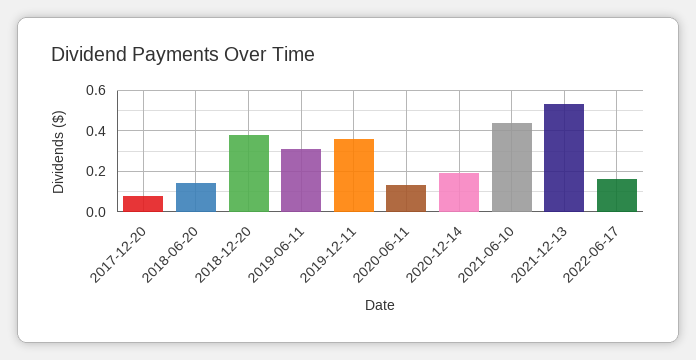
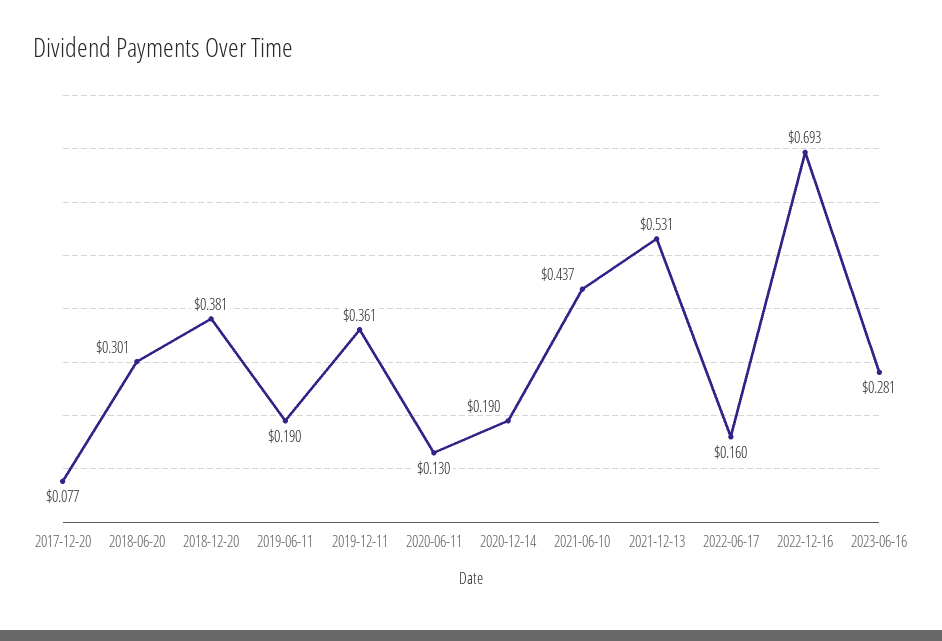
2018-06-20: 0.15 -> 0.301
2019-06-11: 0.3 -> 0.19
2022-12-16: none -> 0.693
2023-06-16: none -> 0.281

